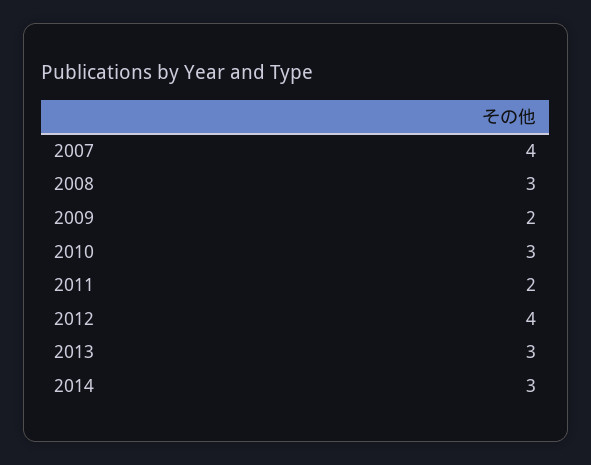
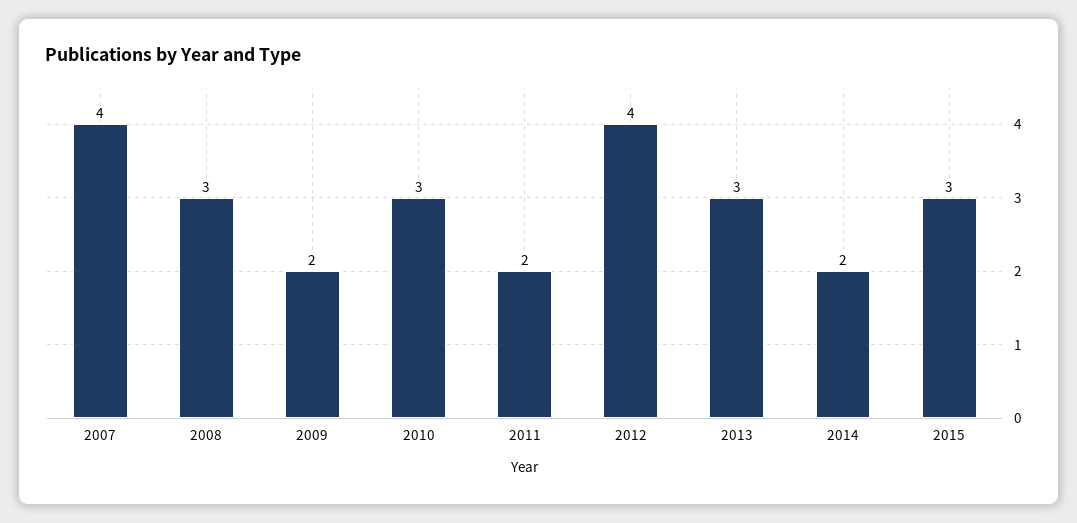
2014: 3 -> 2
2015: none -> 3

